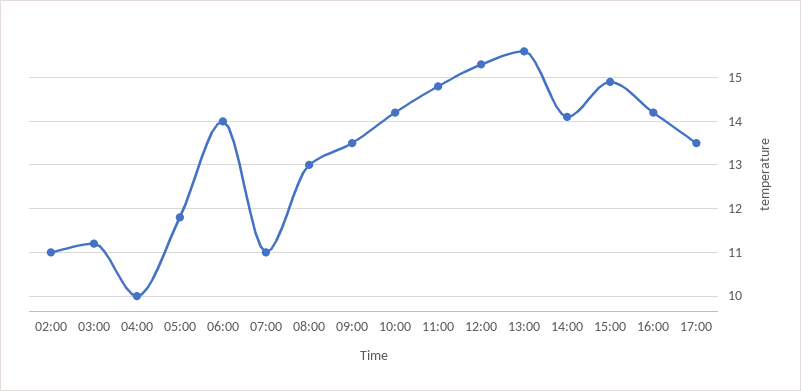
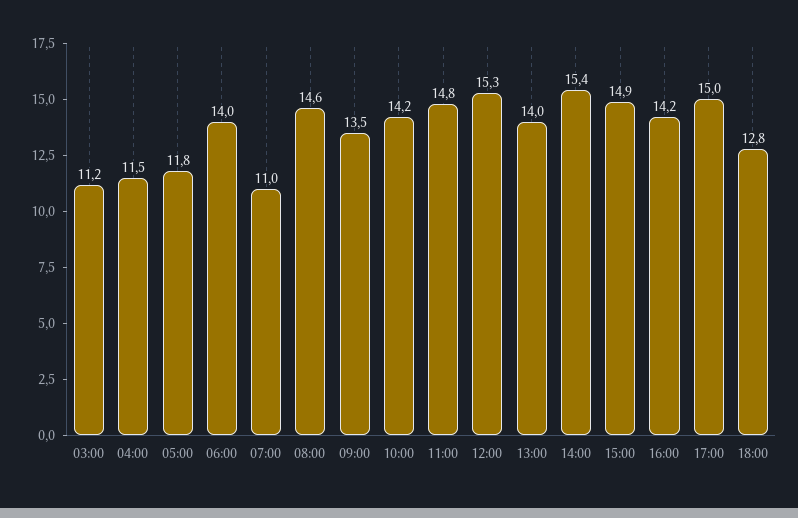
02:00: 11 -> none
04:00: 10 -> 11.5
08:00: 13 -> 14.6
13:00: 15.5 -> 14
14:00: 14 -> 15.4
17:00: 13.5 -> 15
18:00: none -> 12.8

